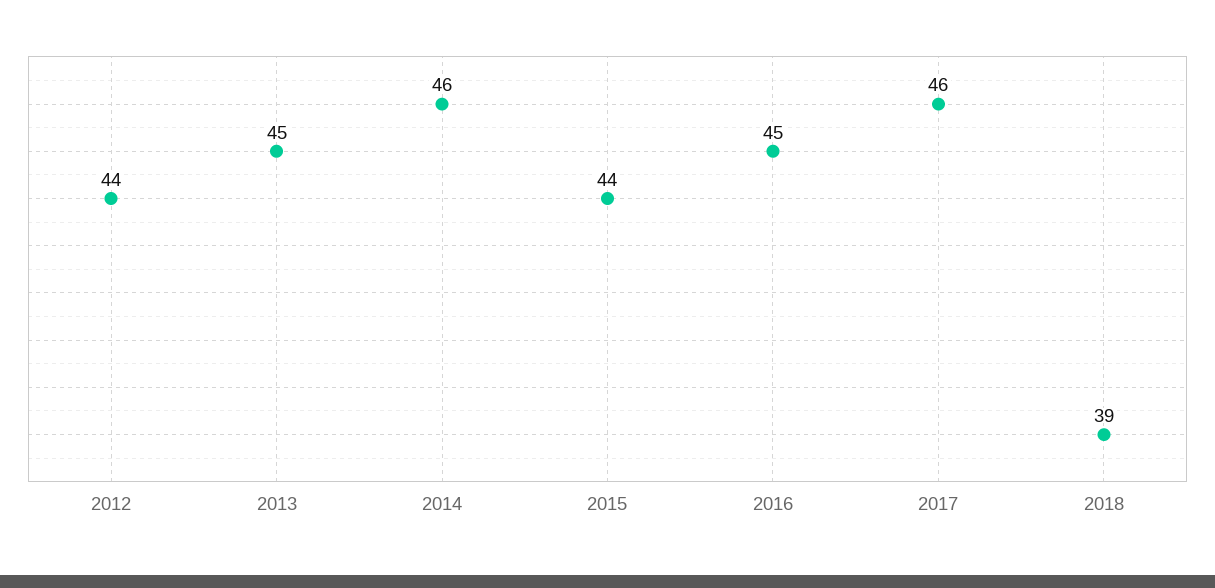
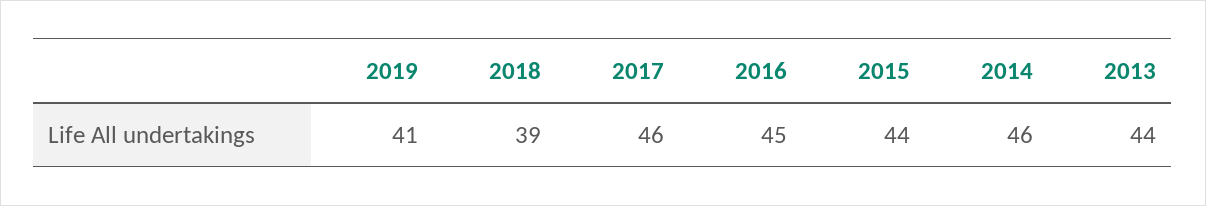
2012: 44 -> none
2013: 45 -> 44
2019: none -> 41

